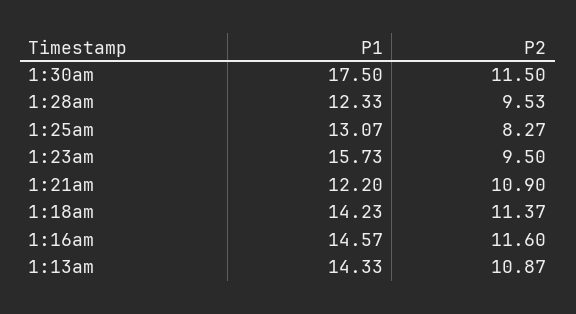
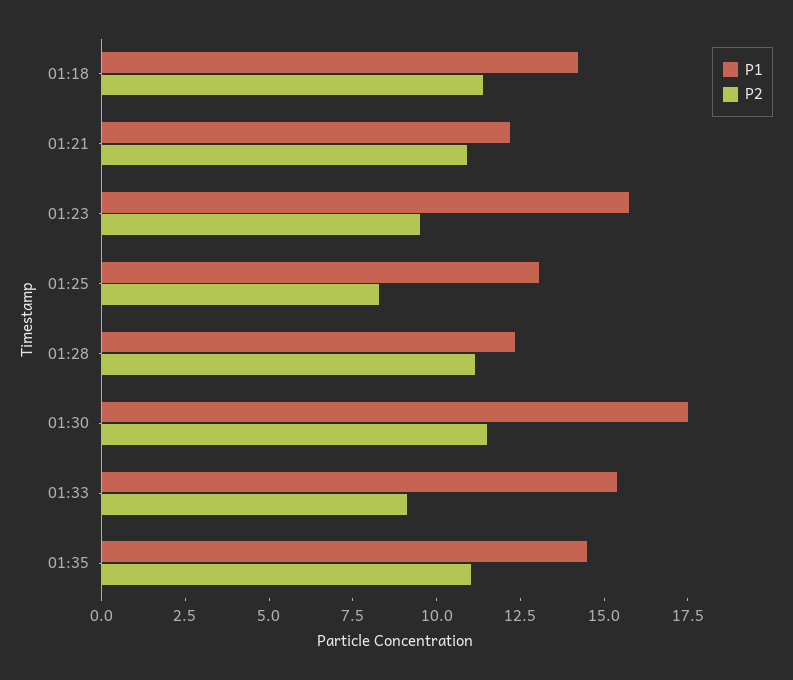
P2, 1:28am: 9.53 -> 11
P1, 1:16am: 14.57 -> none
P2, 1:16am: 11.6 -> none
P1, 1:13am: 14.33 -> none
P2, 1:13am: 10.87 -> none
P1, 01:33: none -> 15.5
P2, 01:33: none -> 9
P1, 01:35: none -> 14.5
P2, 01:35: none -> 11

